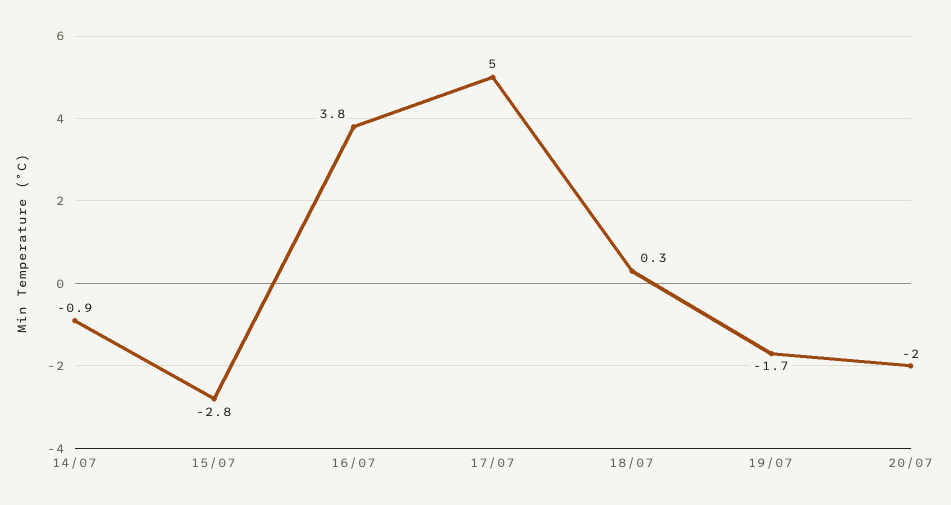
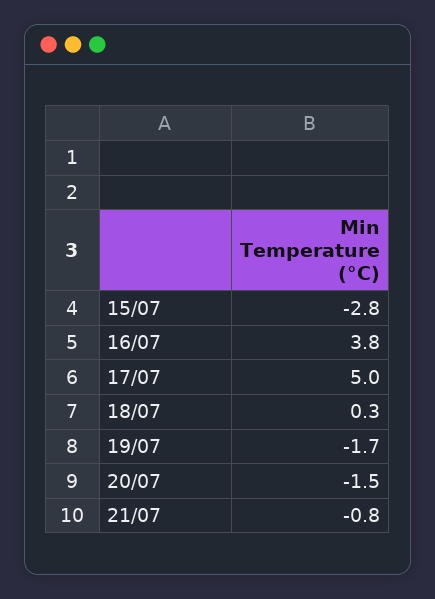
14/07: -0.9 -> none
20/07: -2 -> -1.5
21/07: none -> -0.8

